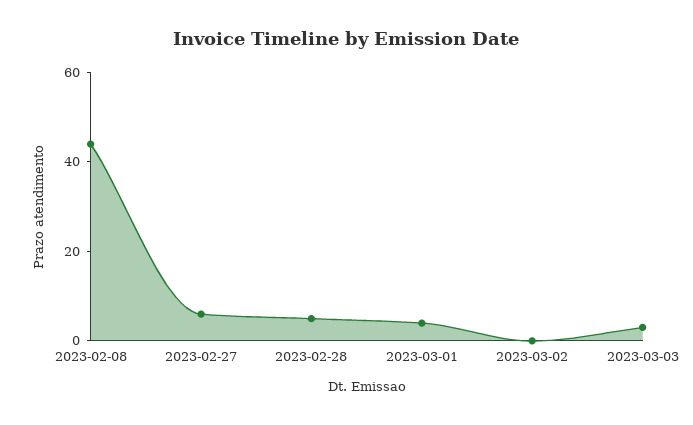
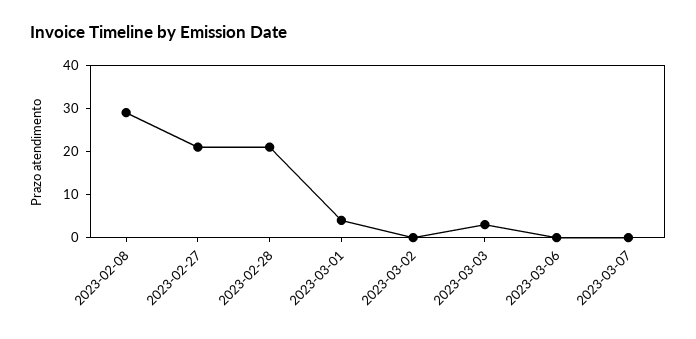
2023-02-08: 45 -> 30
2023-02-27: 5 -> 20
2023-02-28: 5 -> 20
2023-03-06: none -> 0
2023-03-07: none -> 0

